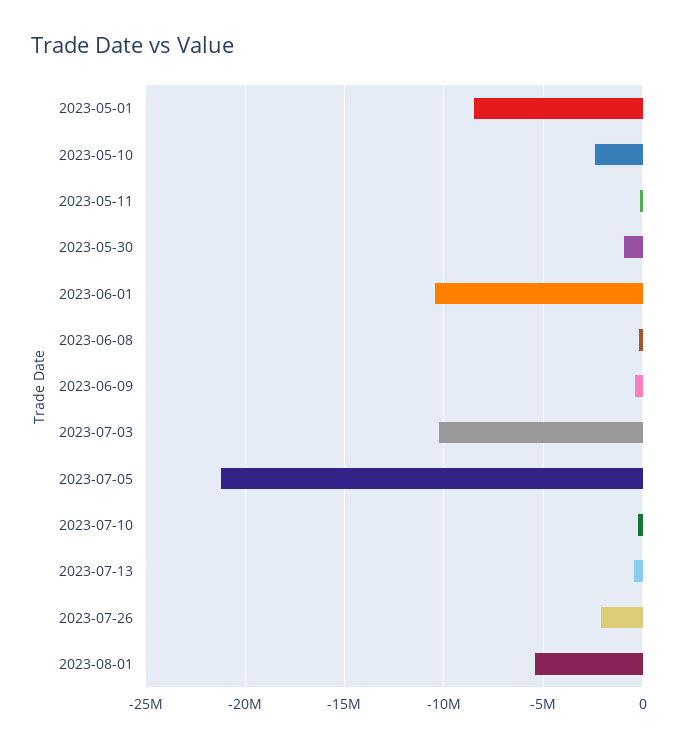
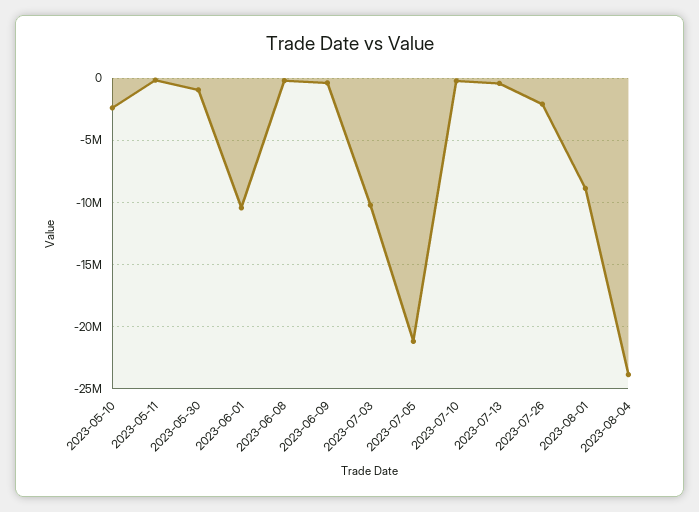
2023-05-01: -8500000 -> none
2023-08-01: -5500000 -> -9000000
2023-08-04: none -> -24000000

